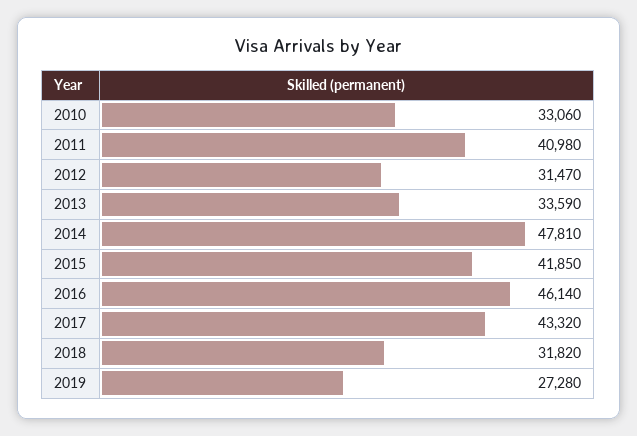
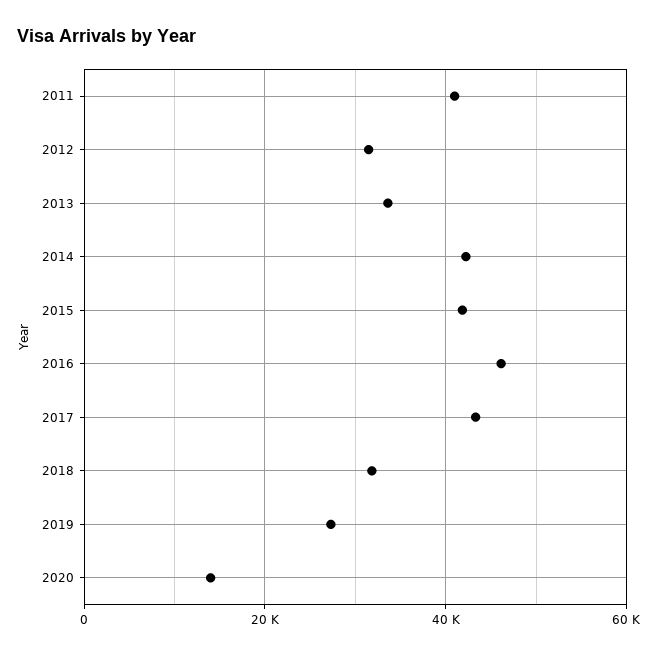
2010: 33060 -> none
2014: 47810 -> 42000
2020: none -> 14000

